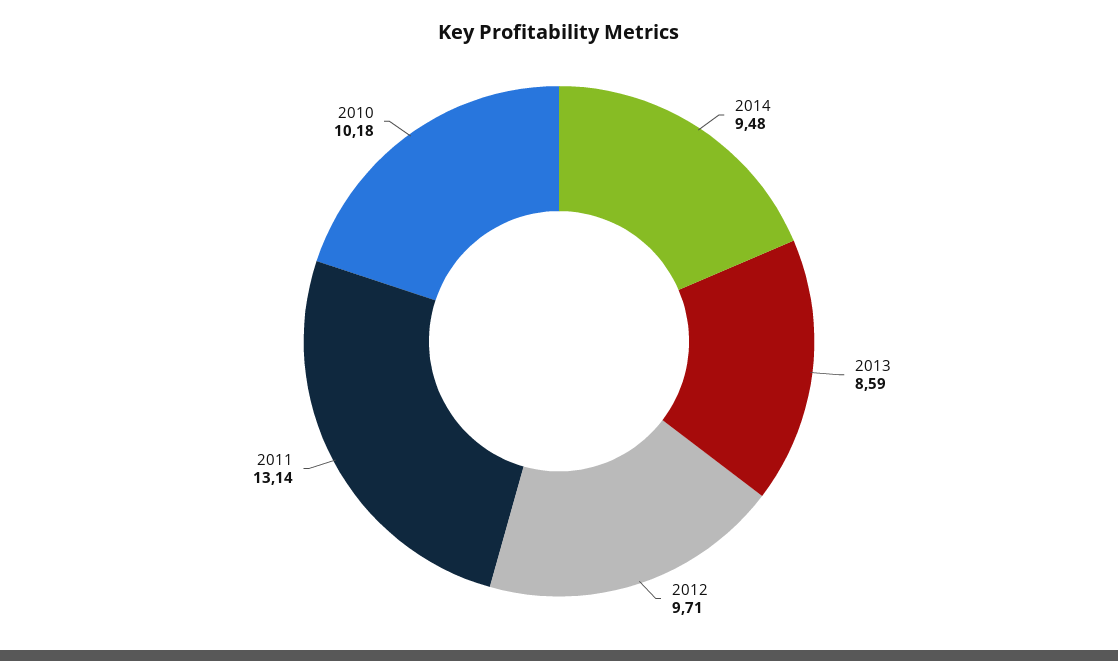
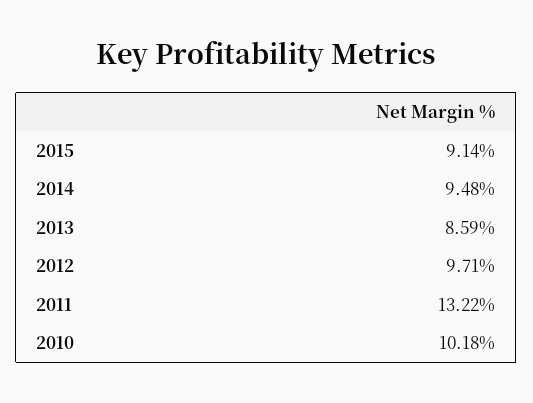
2011: 13.14 -> 13.22
2015: none -> 9.14

